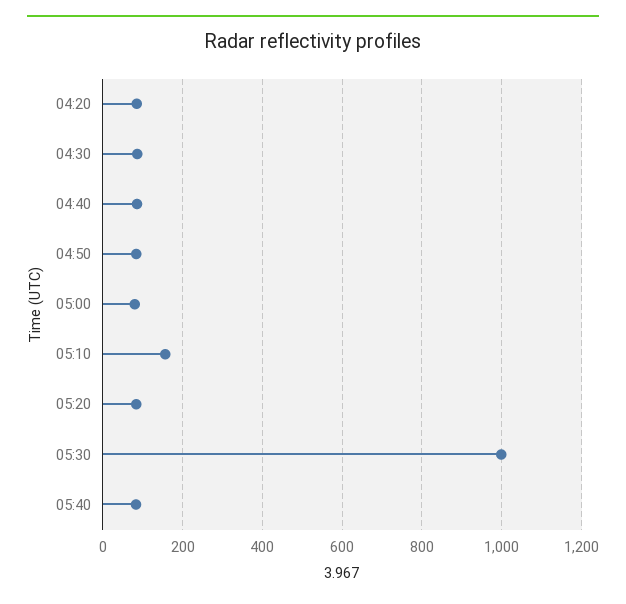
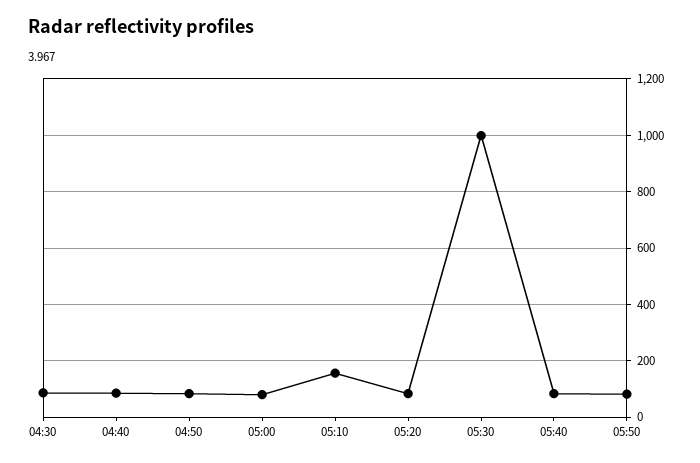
04:20: 80 -> none
05:50: none -> 75

